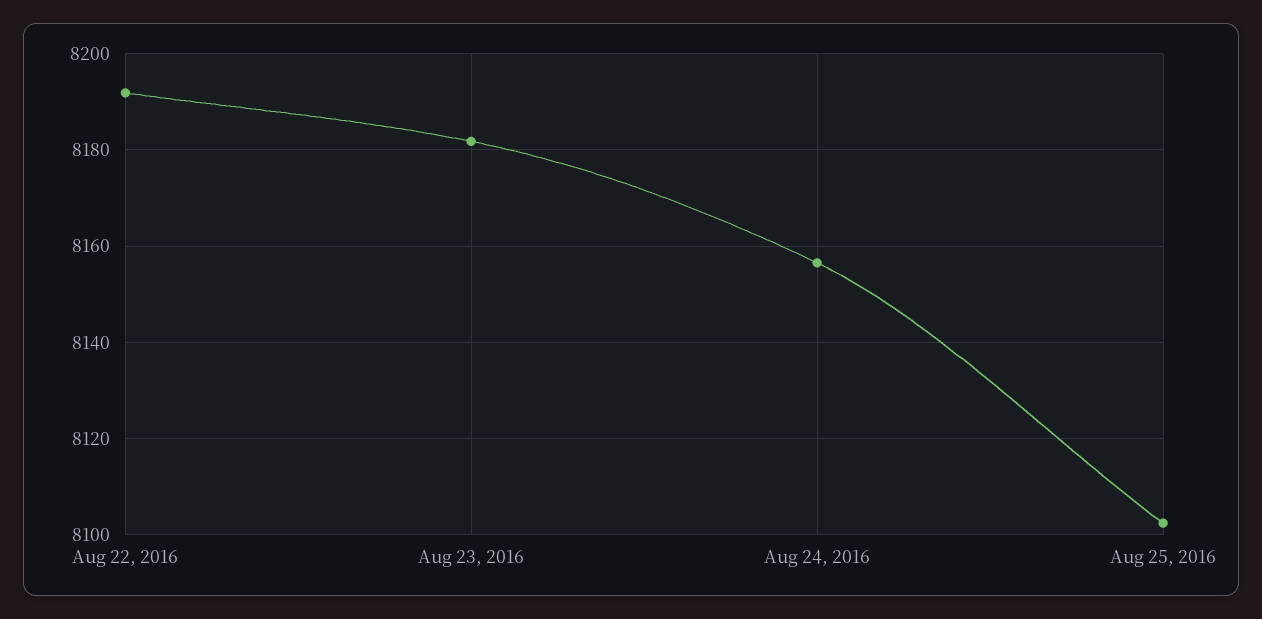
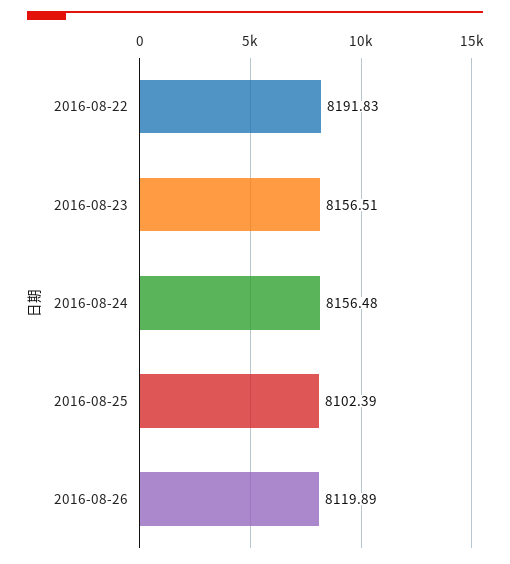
Aug 23, 2016: 8182 -> 8156.51
2016-08-26: none -> 8119.89

